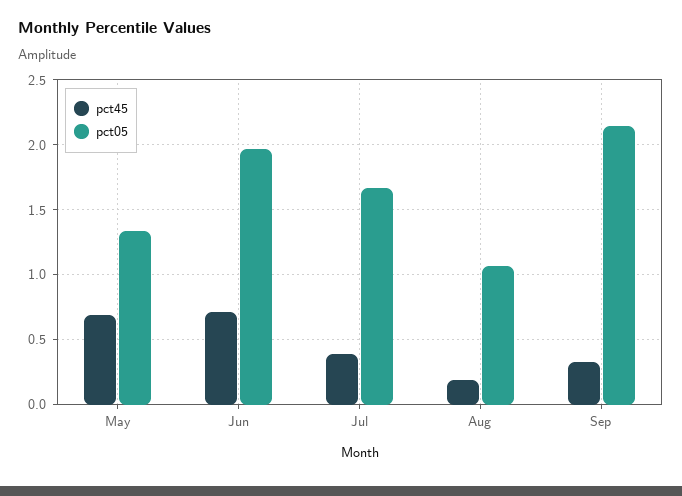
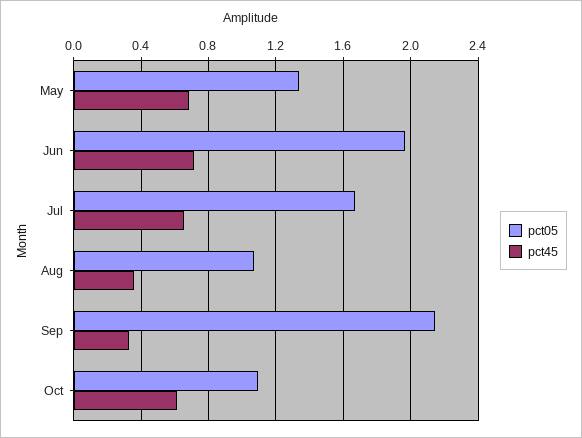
pct45, Jul: 0.4 -> 0.65
pct45, Aug: 0.2 -> 0.35
pct05, Oct: none -> 1.1
pct45, Oct: none -> 0.6

